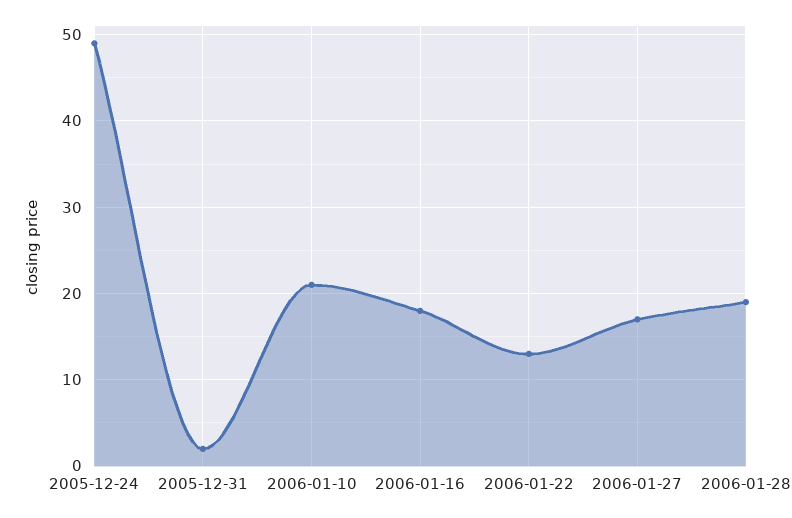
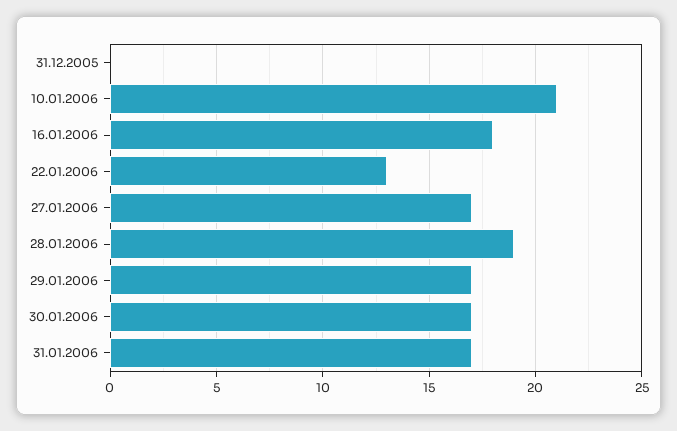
2005-12-24: 49 -> none
2005-12-31: 2 -> 0
29.01.2006: none -> 17
30.01.2006: none -> 17
31.01.2006: none -> 17

